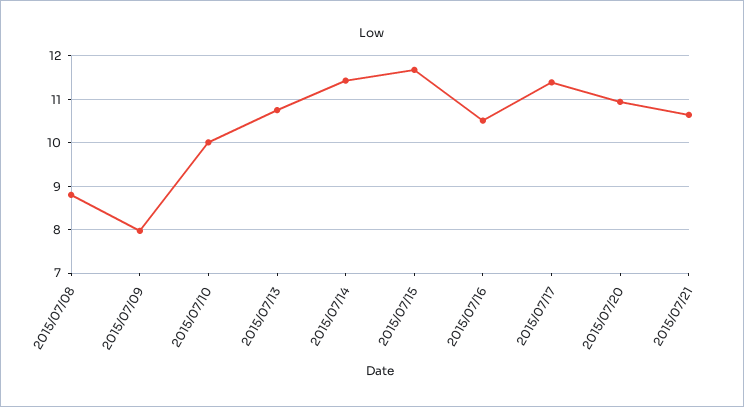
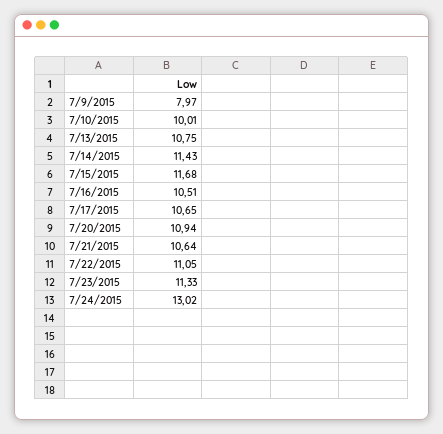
2015/07/08: 8.8 -> none
2015/07/17: 11.4 -> 10.65
7/22/2015: none -> 11.05
7/23/2015: none -> 11.33
7/24/2015: none -> 13.02

